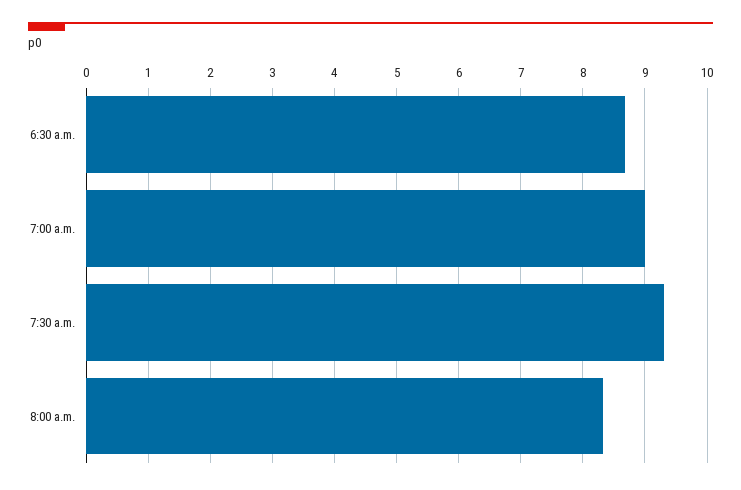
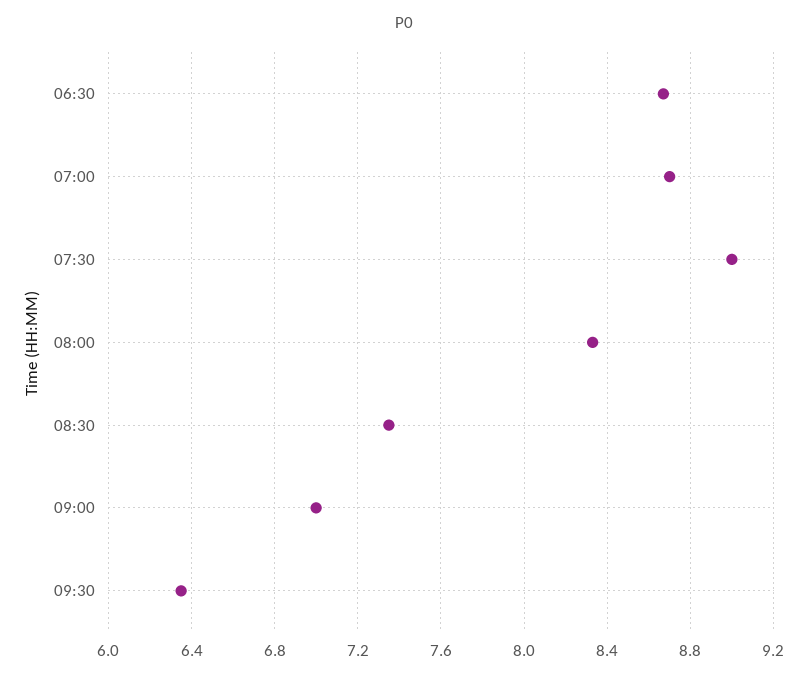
7:00 a.m.: 9 -> 8.7
7:30 a.m.: 9.3 -> 9
08:30: none -> 7.35
09:00: none -> 7
09:30: none -> 6.35

